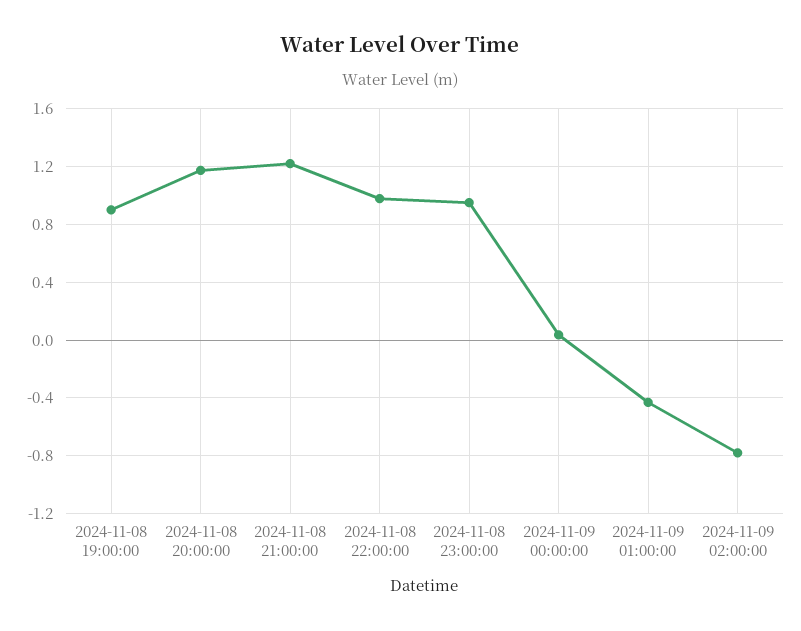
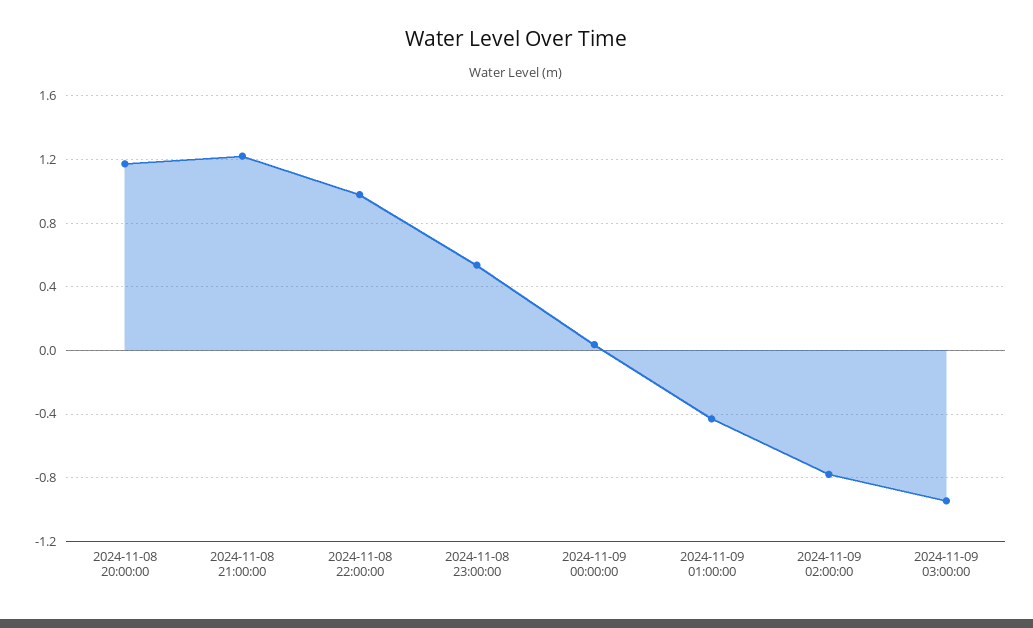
2024-11-08 19:00:00: 0.9 -> none
2024-11-08 23:00:00: 0.95 -> 0.55
2024-11-09 03:00:00: none -> -0.95

